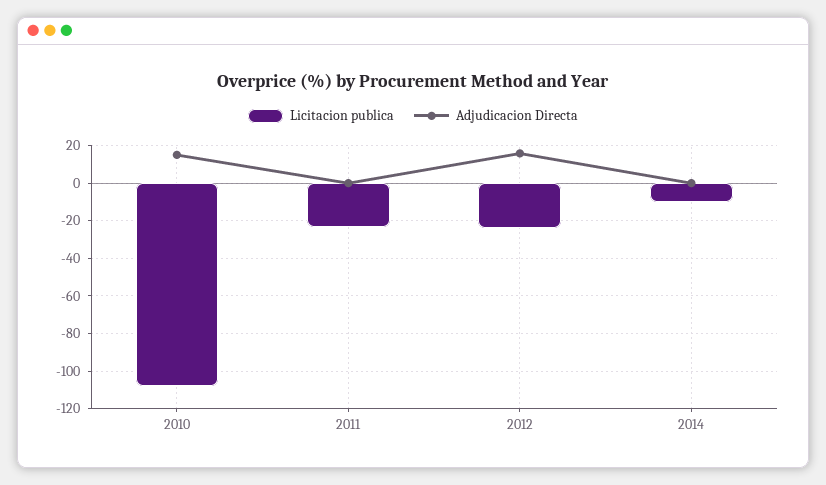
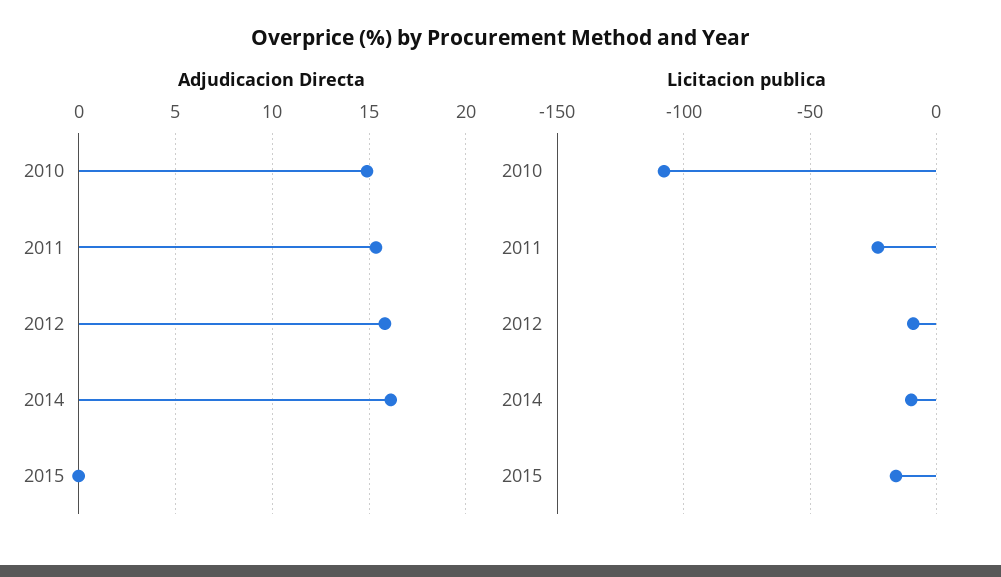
Adjudicacion Directa, 2011: 0 -> 15.5
Licitacion publica, 2012: -25 -> -10
Adjudicacion Directa, 2014: 0 -> 16
Adjudicacion Directa, 2015: none -> 0
Licitacion publica, 2015: none -> -15

